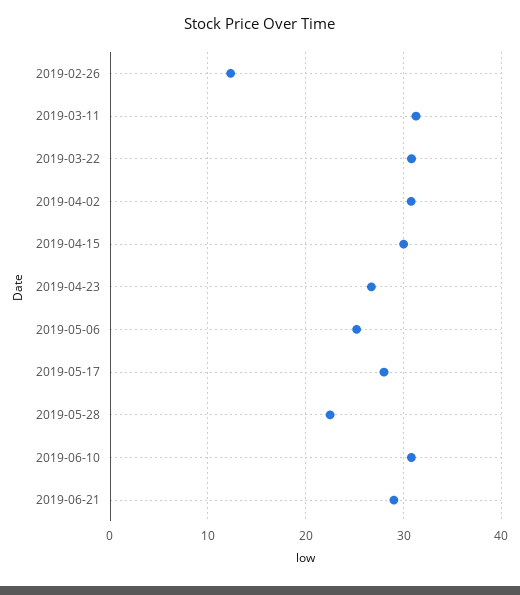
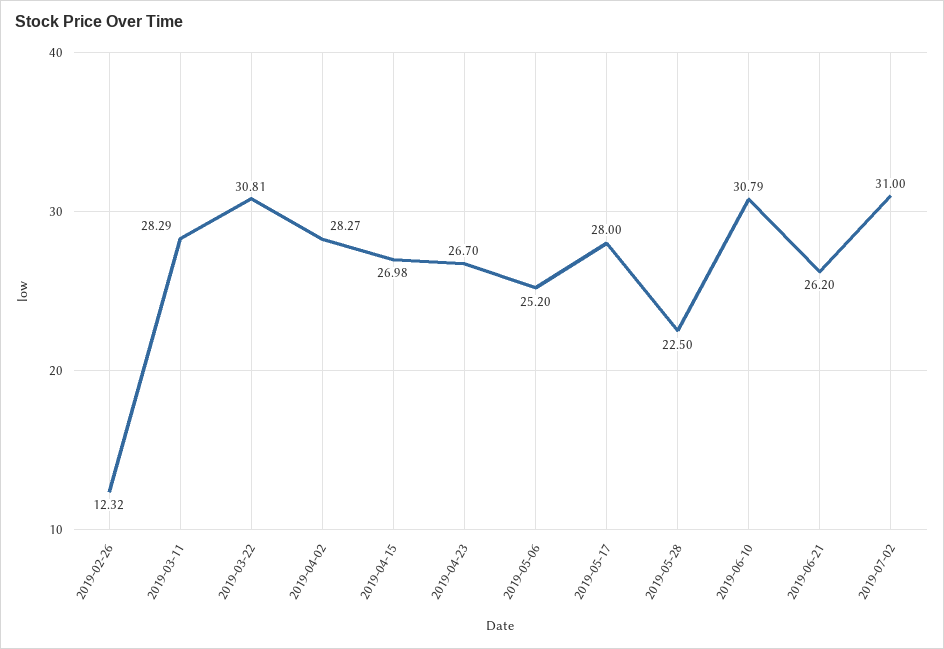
2019-03-11: 31 -> 28.29
2019-04-02: 31 -> 28.27
2019-04-15: 30 -> 26.98
2019-06-21: 29 -> 26.2
2019-07-02: none -> 31

